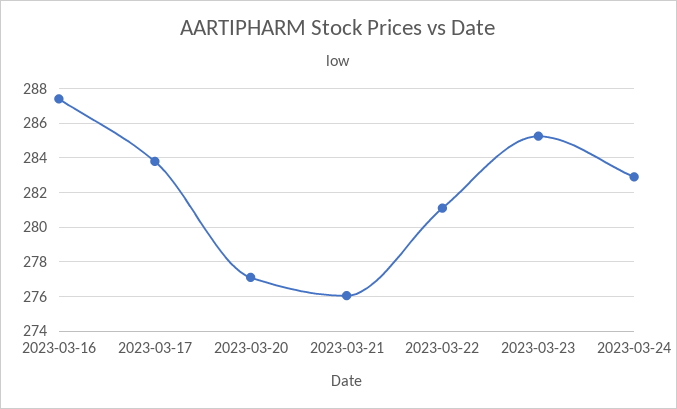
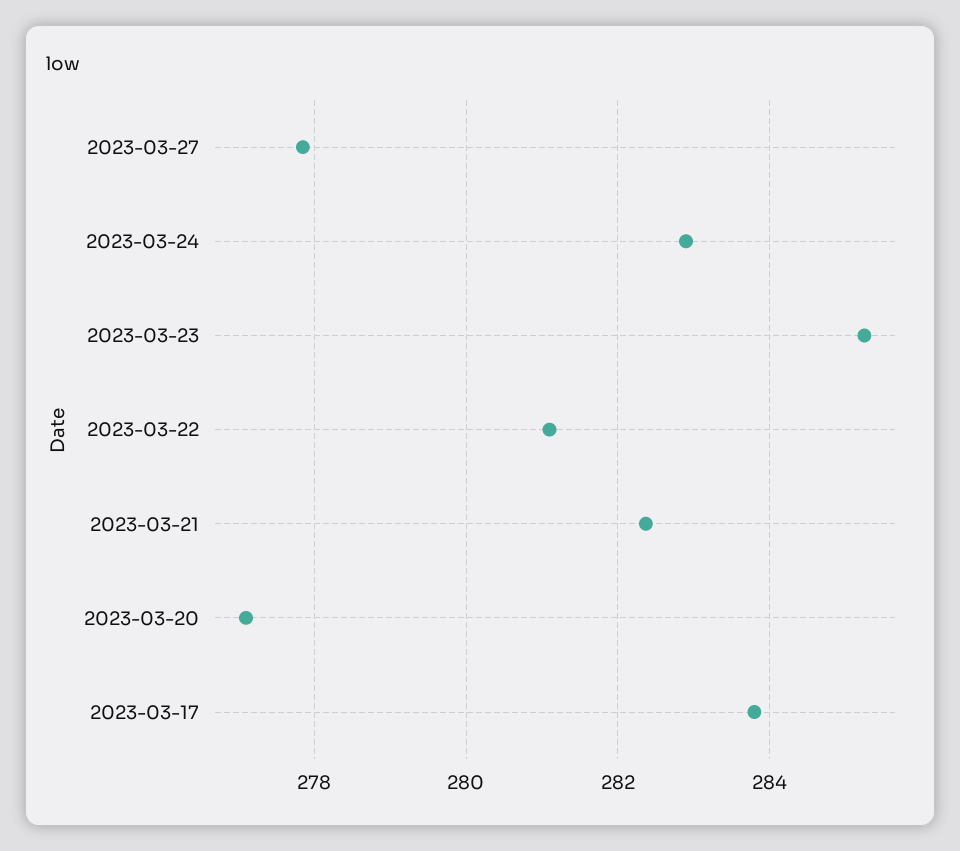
2023-03-16: 287.5 -> none
2023-03-21: 276 -> 282.4
2023-03-27: none -> 277.8

